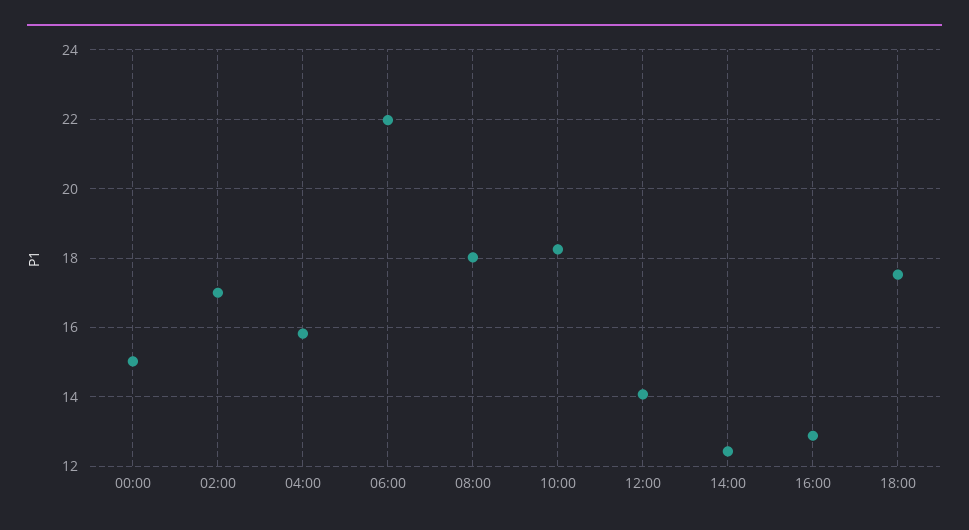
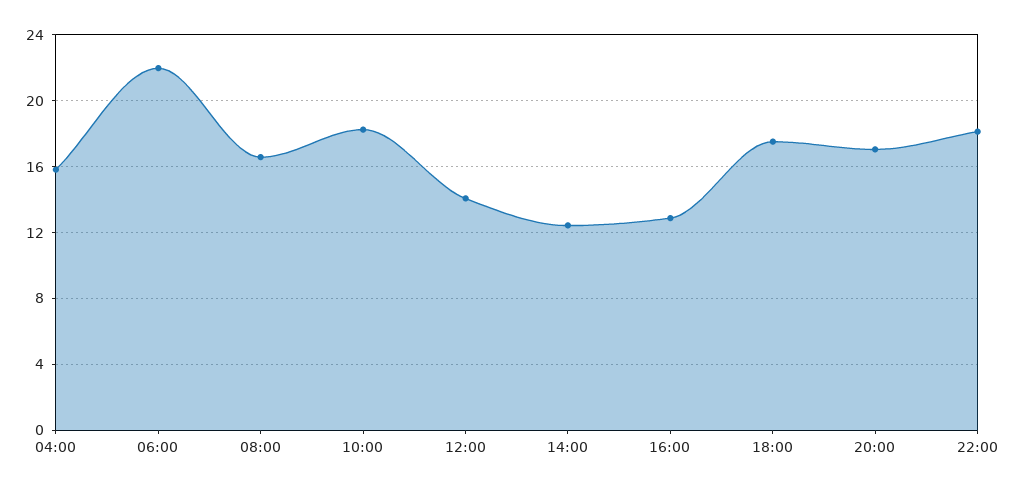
00:00: 15 -> none
02:00: 17 -> none
08:00: 18 -> 16.5
20:00: none -> 17
22:00: none -> 18

